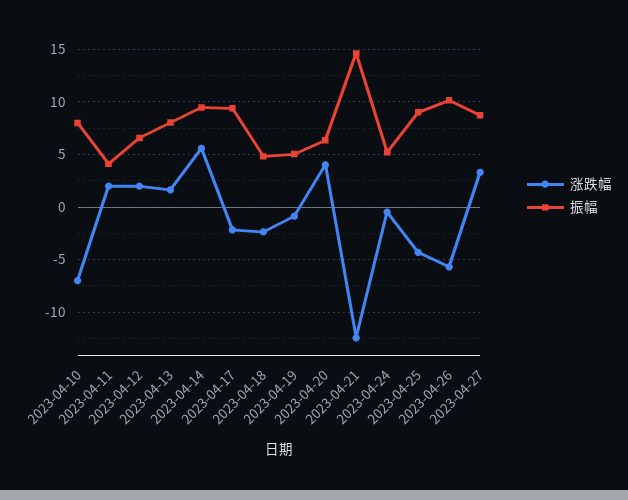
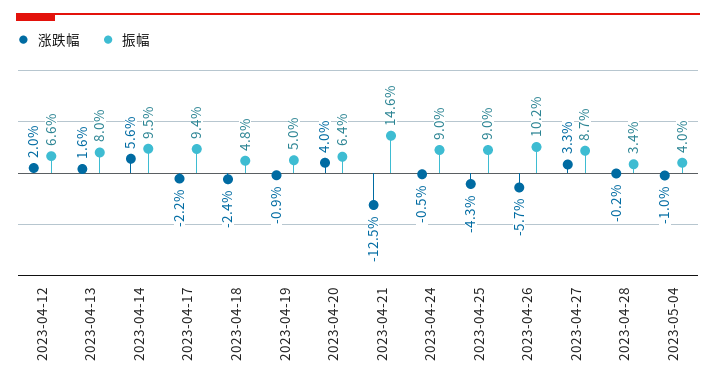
涨跌幅, 2023-04-10: -7 -> none
振幅, 2023-04-10: 8 -> none
涨跌幅, 2023-04-11: 2 -> none
振幅, 2023-04-11: 4 -> none
振幅, 2023-04-24: 5 -> 9
涨跌幅, 2023-04-28: none -> -0.2
振幅, 2023-04-28: none -> 3.4
涨跌幅, 2023-05-04: none -> -1
振幅, 2023-05-04: none -> 4

